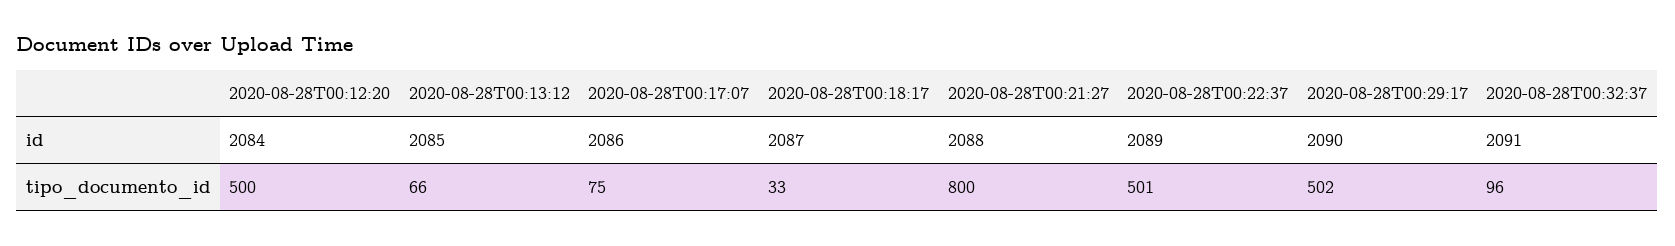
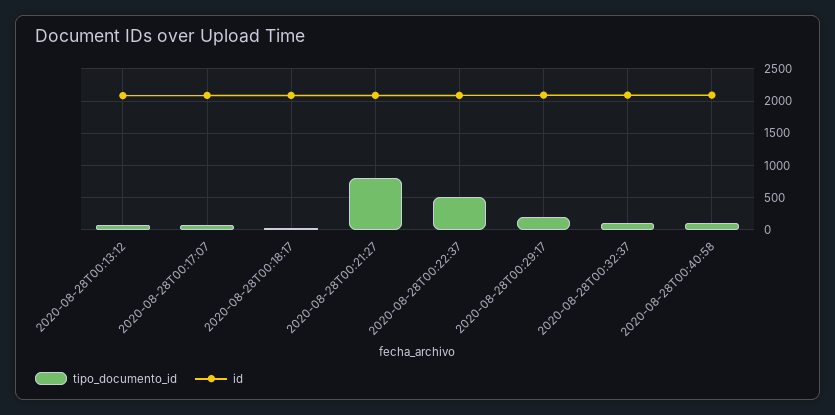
id, 2020-08-28T00:12:20: 2084 -> none
tipo_documento_id, 2020-08-28T00:12:20: 500 -> none
tipo_documento_id, 2020-08-28T00:29:17: 502 -> 200
tipo_documento_id, 2020-08-28T00:40:58: none -> 100
id, 2020-08-28T00:40:58: none -> 2100

